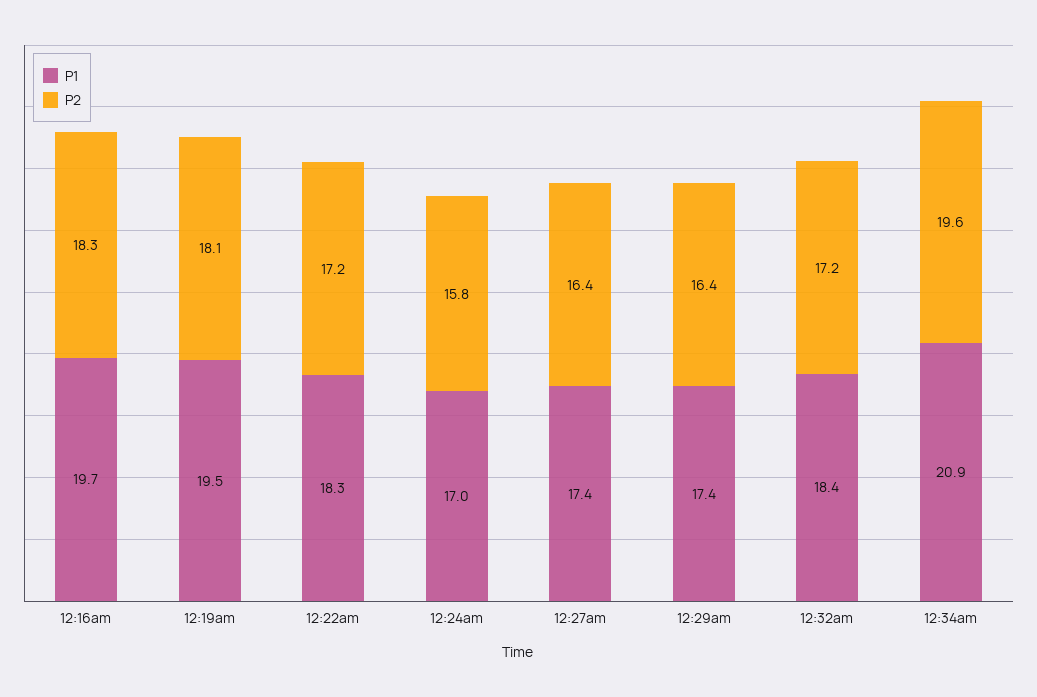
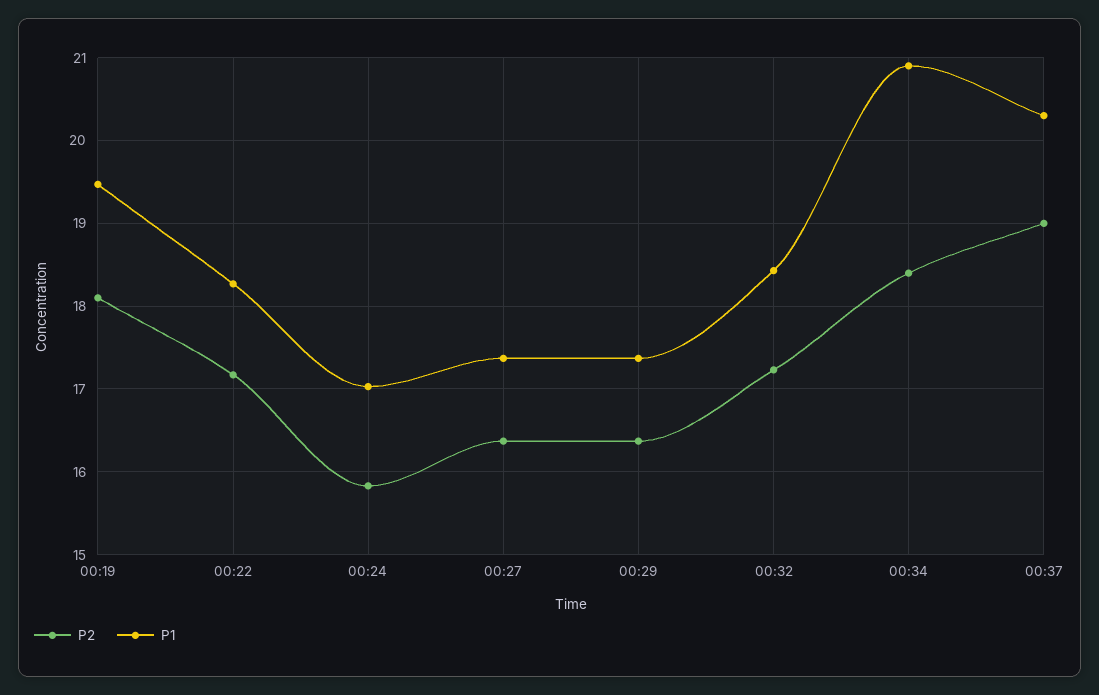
P1, 12:16am: 19.7 -> none
P2, 12:16am: 18.3 -> none
P2, 12:34am: 19.6 -> 18.4
P2, 00:37: none -> 19
P1, 00:37: none -> 20.3

